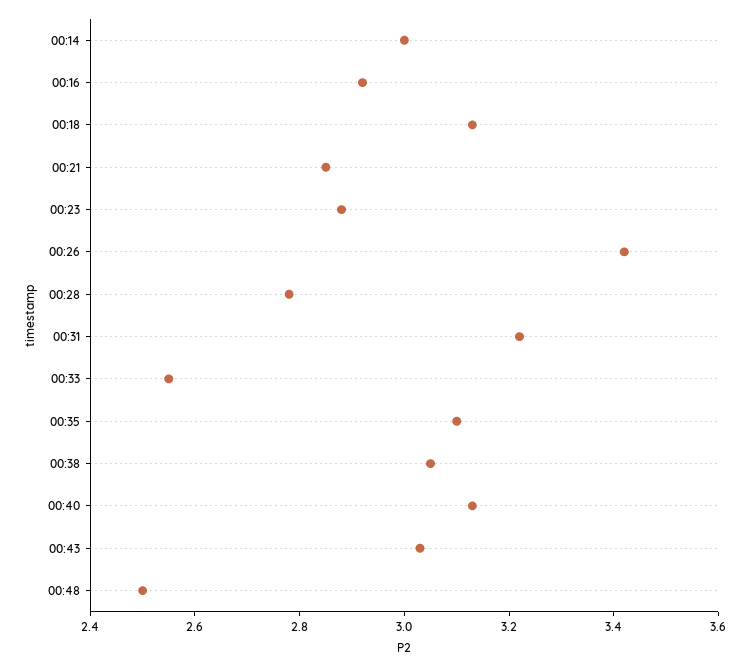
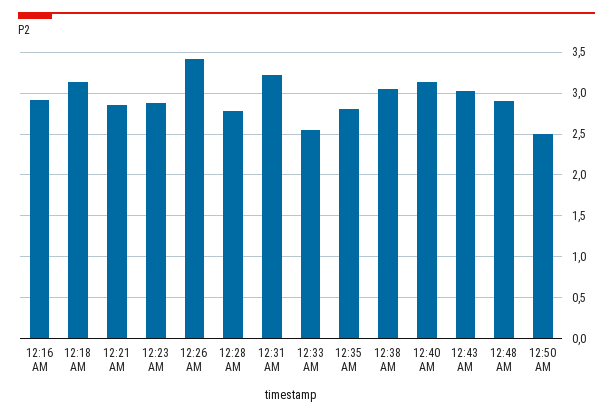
00:14: 3 -> none
00:35: 3.1 -> 2.8
00:48: 2.5 -> 2.9
12:50 AM: none -> 2.5

